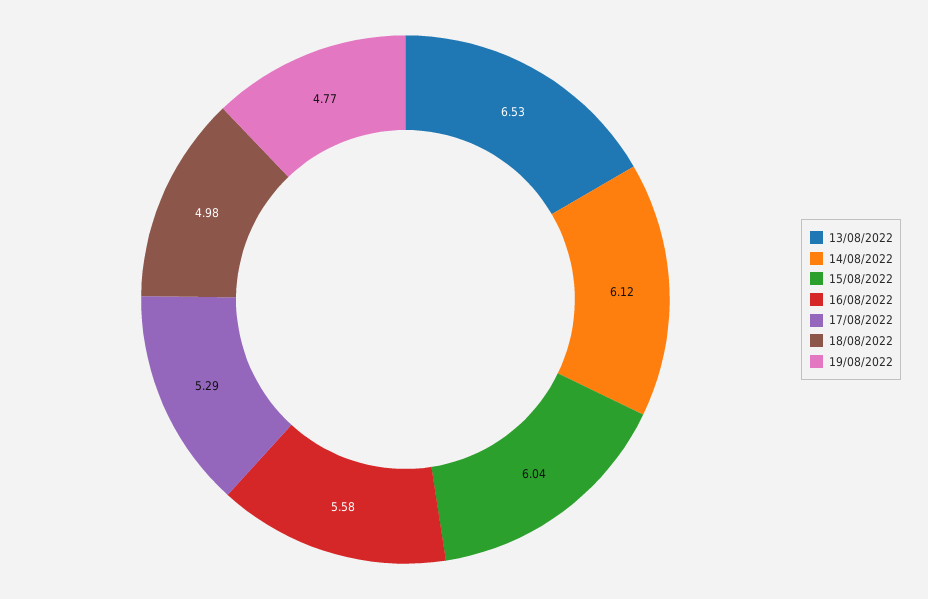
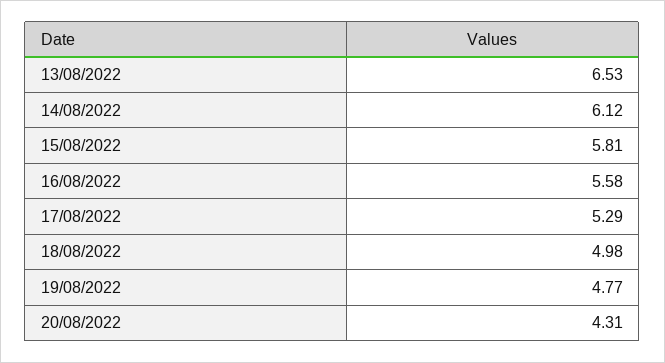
15/08/2022: 6.04 -> 5.81
20/08/2022: none -> 4.31

